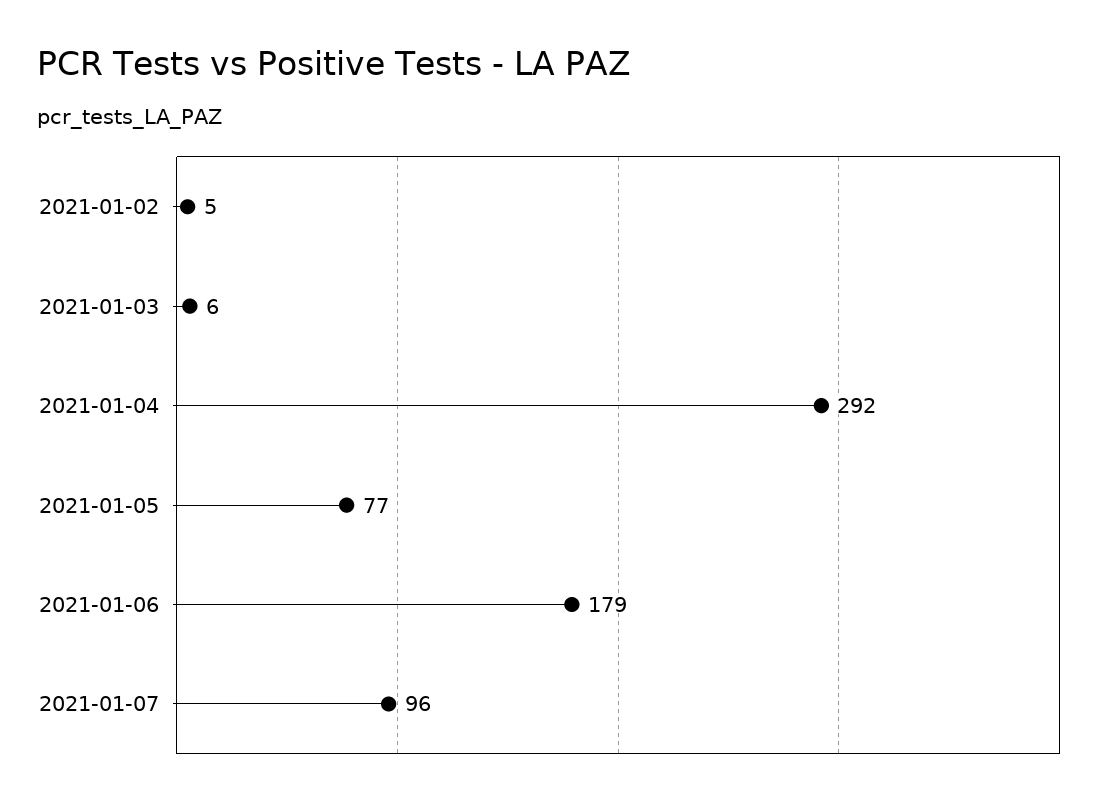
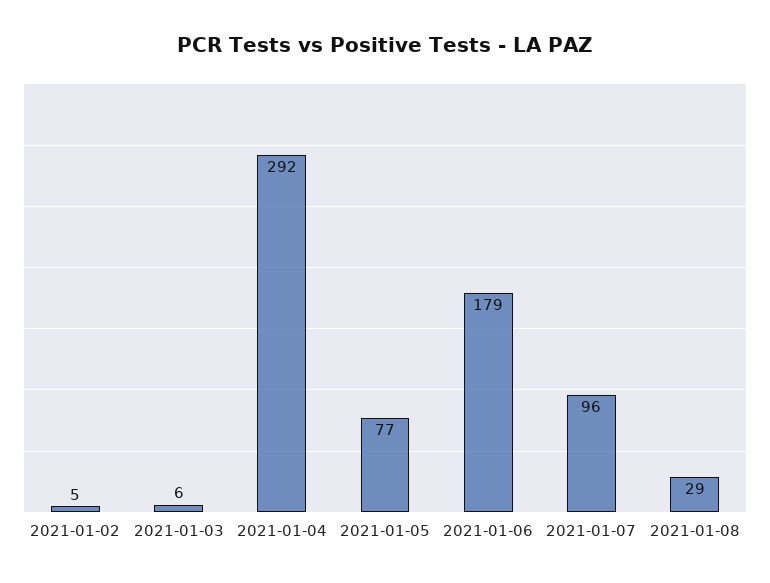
2021-01-08: none -> 29

